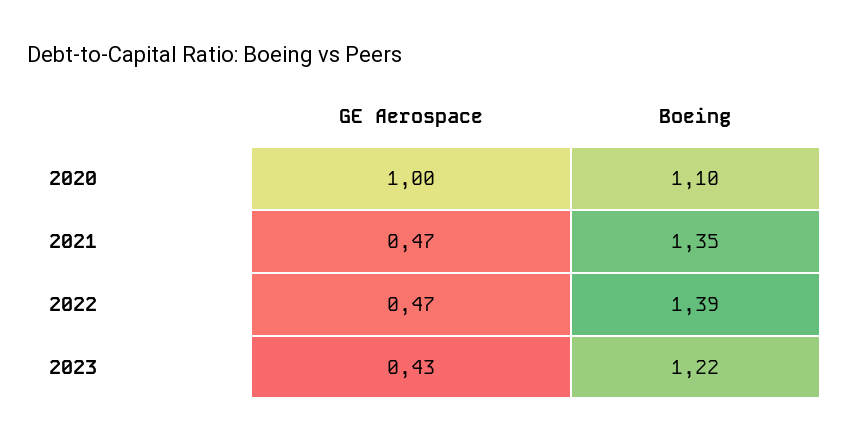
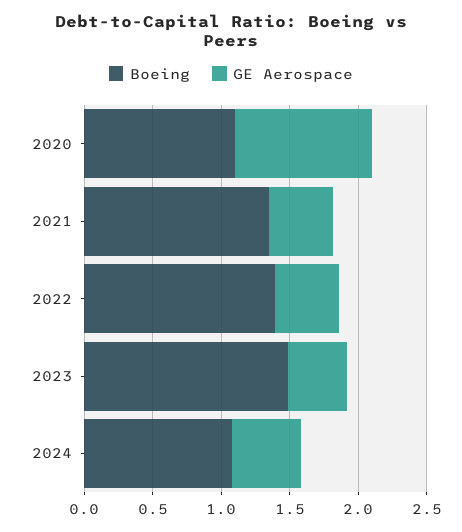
Boeing, 2023: 1.22 -> 1.5
Boeing, 2024: none -> 1.1
GE Aerospace, 2024: none -> 0.5

